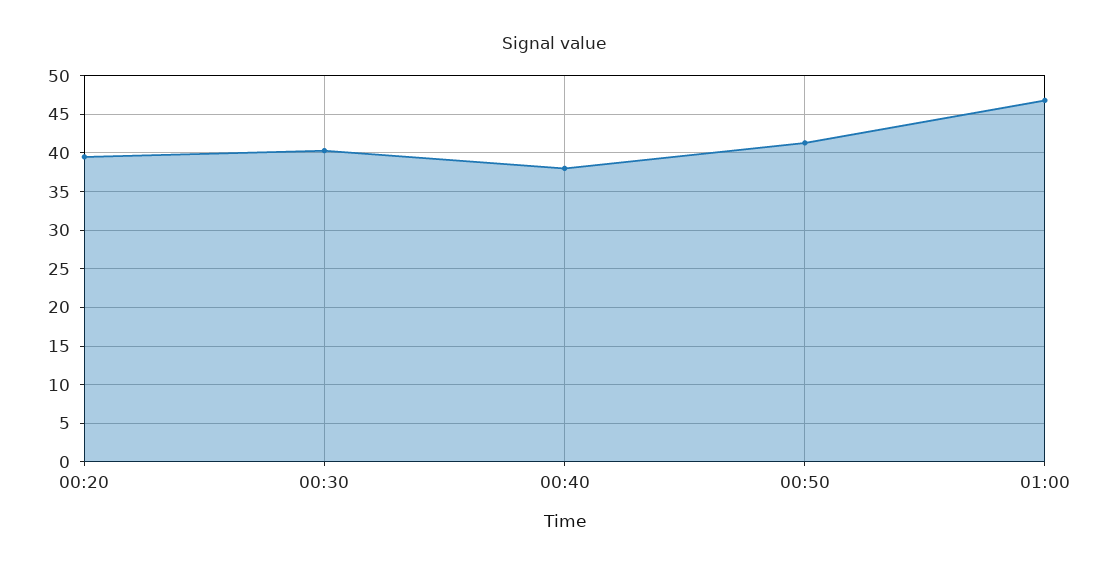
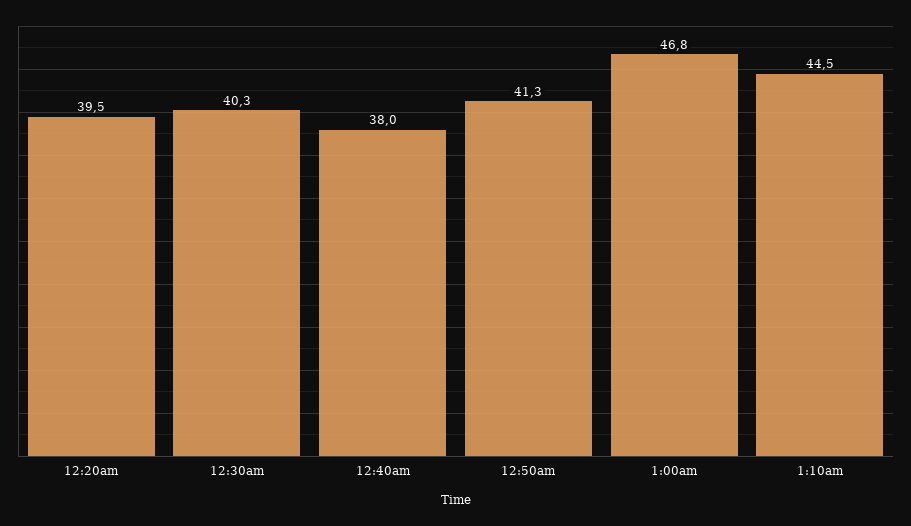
1:10am: none -> 44.5

